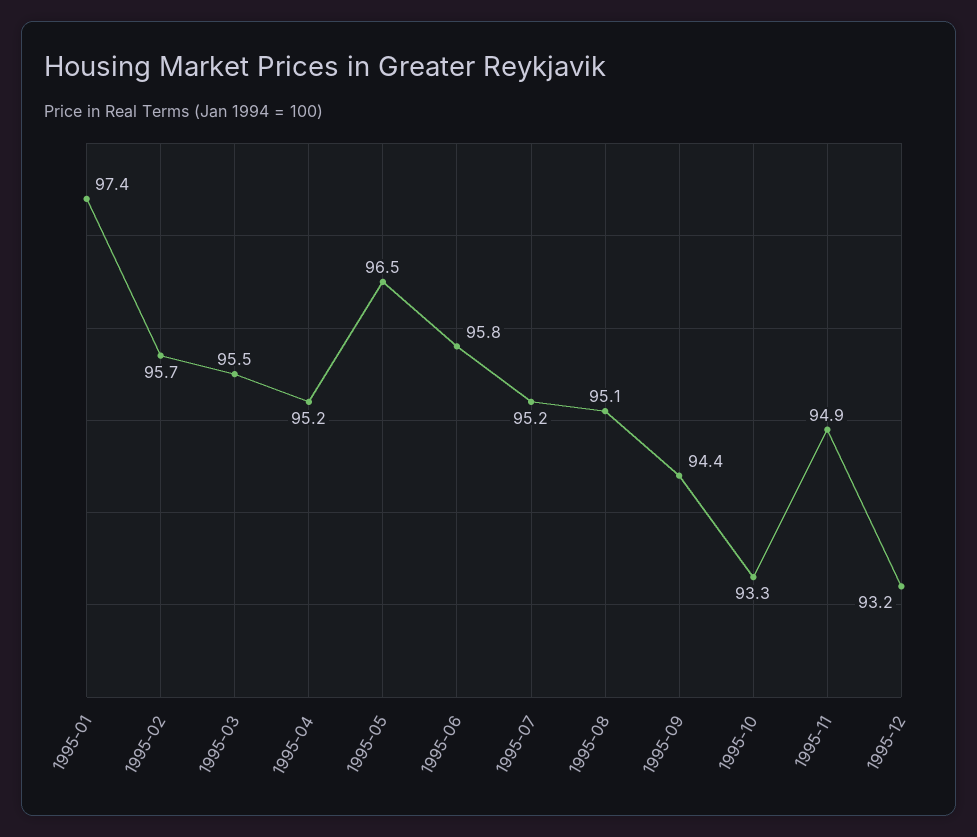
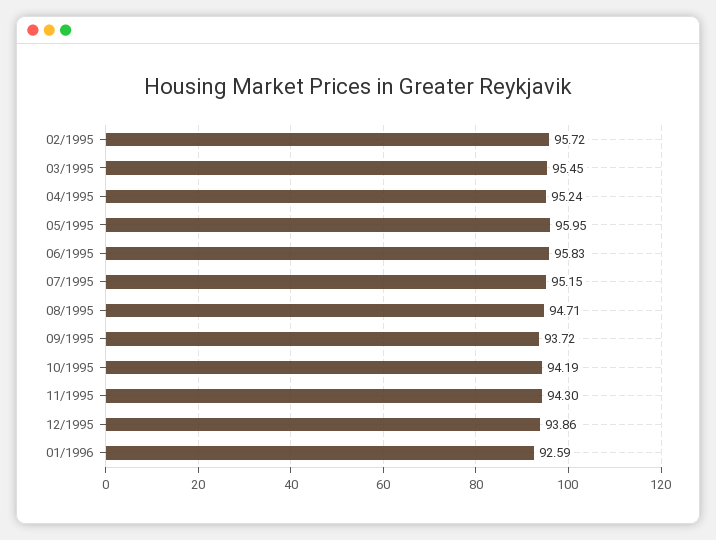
1995-01: 97.4 -> none
1995-05: 96.5 -> 95.95
1995-08: 95.1 -> 94.71
1995-09: 94.4 -> 93.72
1995-10: 93.3 -> 94.19
1995-11: 94.9 -> 94.3
1995-12: 93.2 -> 93.86
01/1996: none -> 92.59

